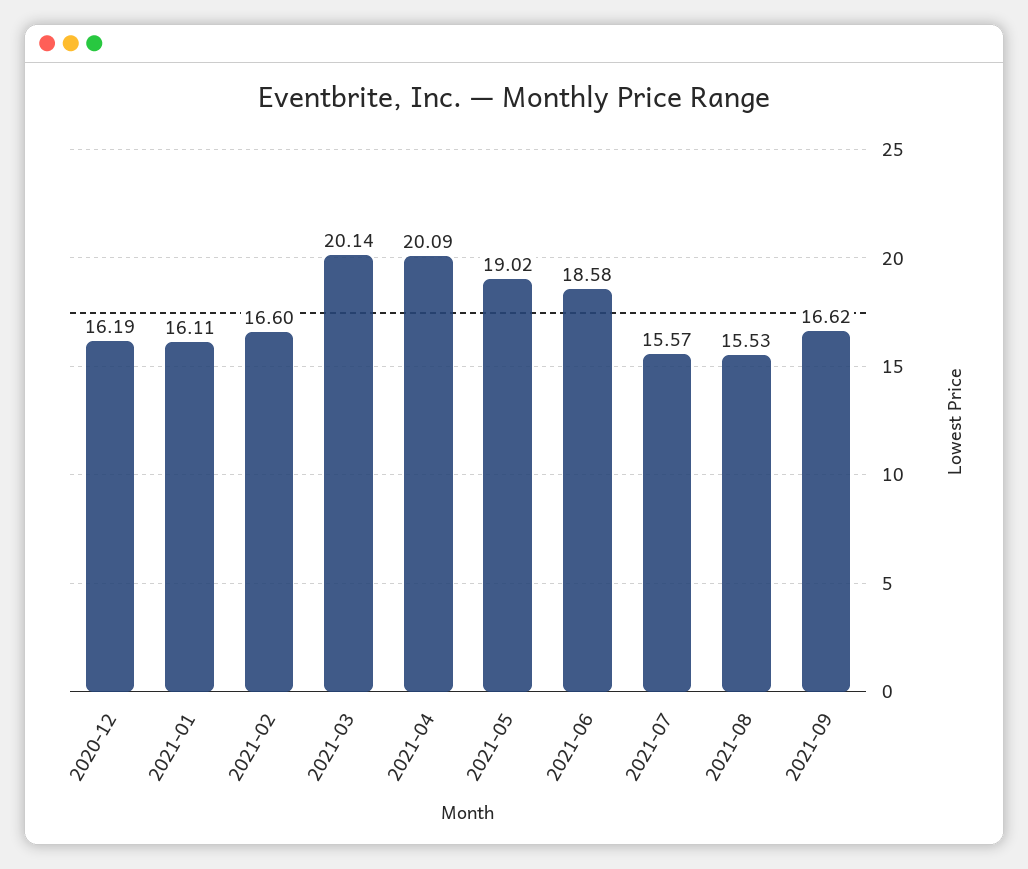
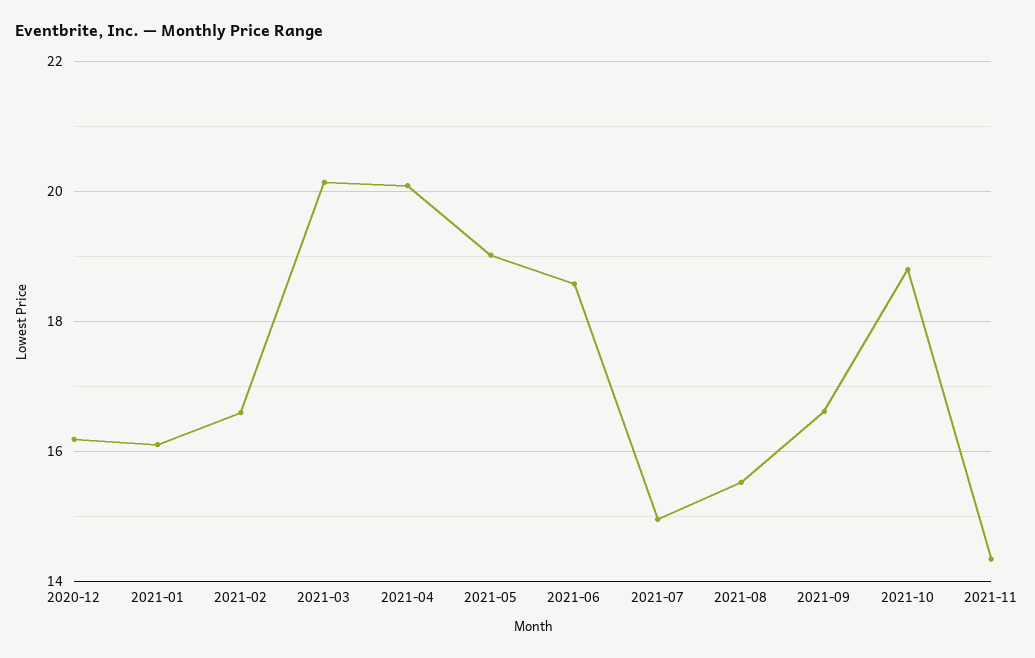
2021-07: 15.57 -> 15
2021-10: none -> 18.8
2021-11: none -> 14.4

